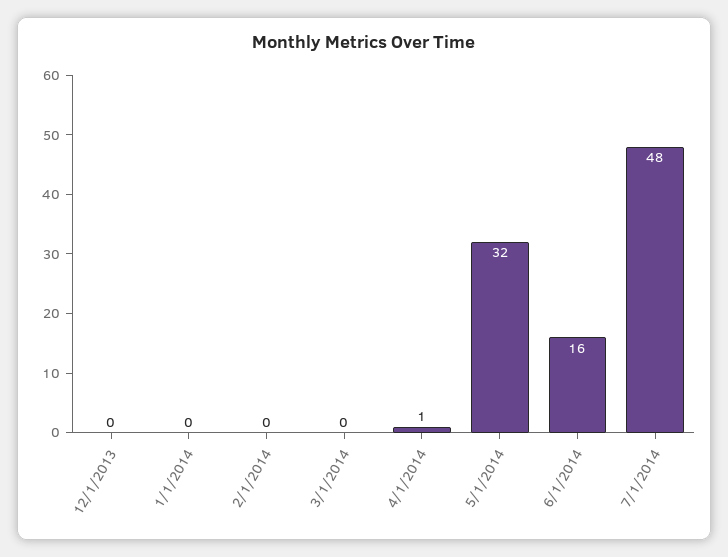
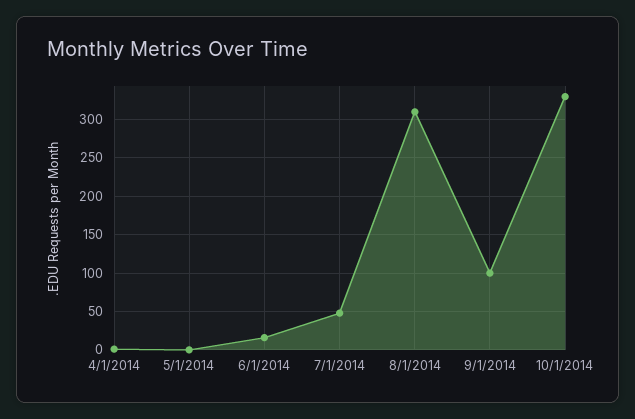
12/1/2013: 0 -> none
1/1/2014: 0 -> none
2/1/2014: 0 -> none
3/1/2014: 0 -> none
5/1/2014: 32 -> 0
8/1/2014: none -> 310
9/1/2014: none -> 100
10/1/2014: none -> 330

